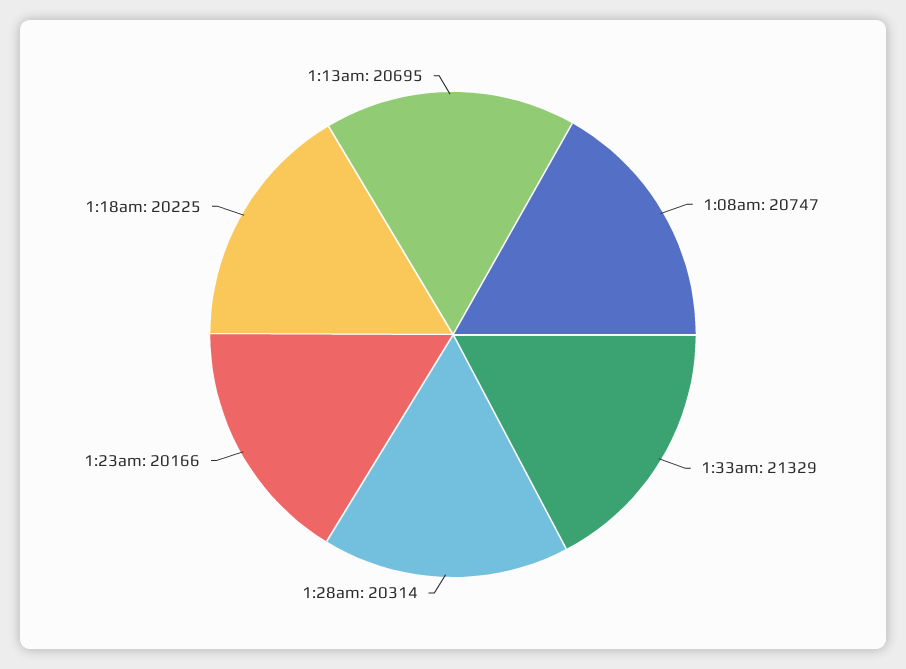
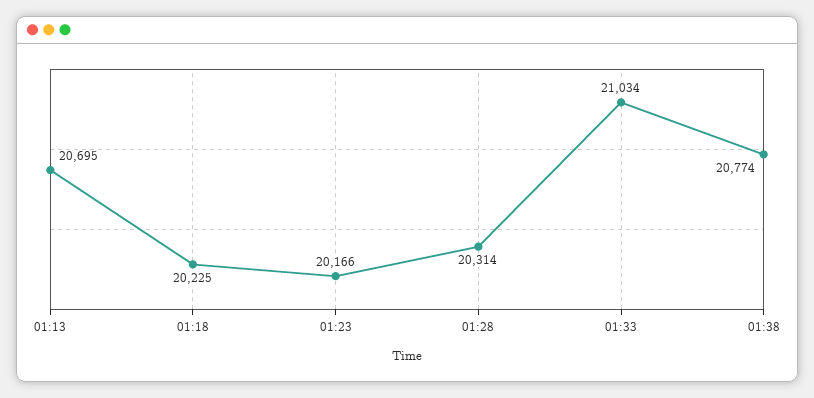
1:08am: 20747 -> none
1:33am: 21329 -> 21034
01:38: none -> 20774

